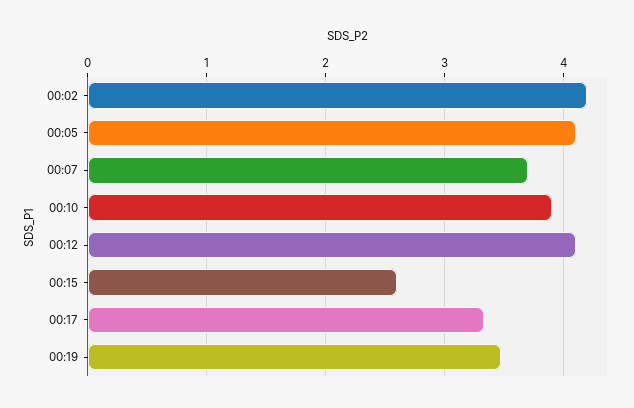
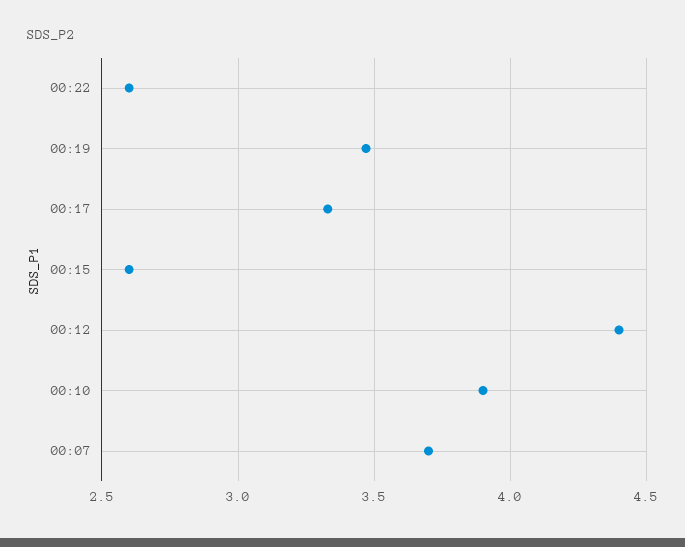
00:02: 4.2 -> none
00:05: 4.1 -> none
00:12: 4.1 -> 4.4
00:22: none -> 2.6

